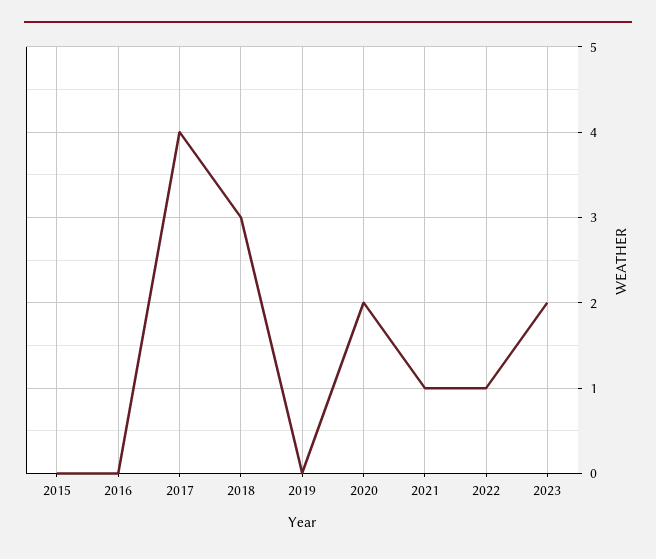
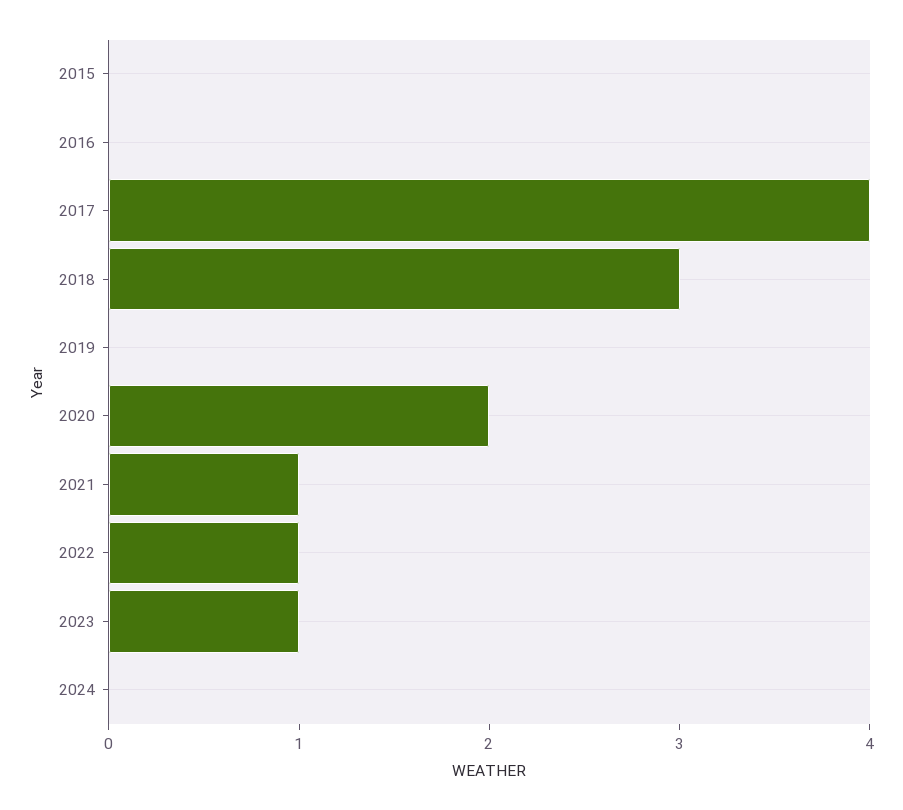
2023: 2 -> 1
2024: none -> 0

